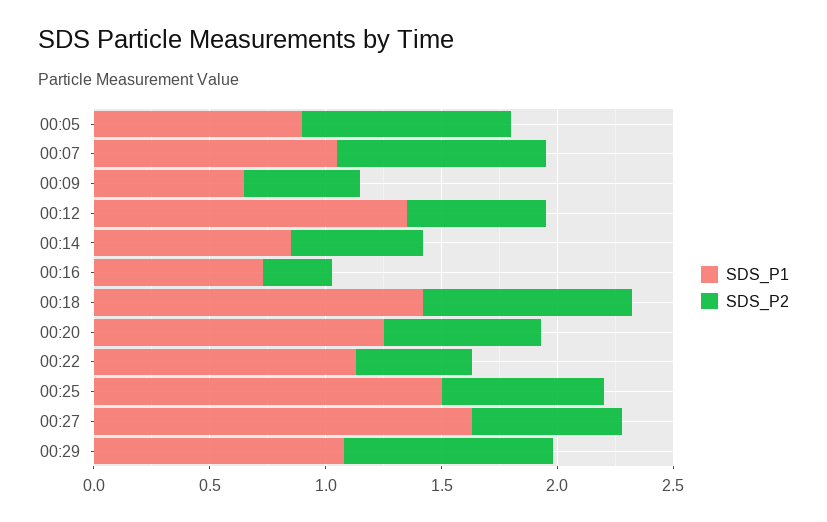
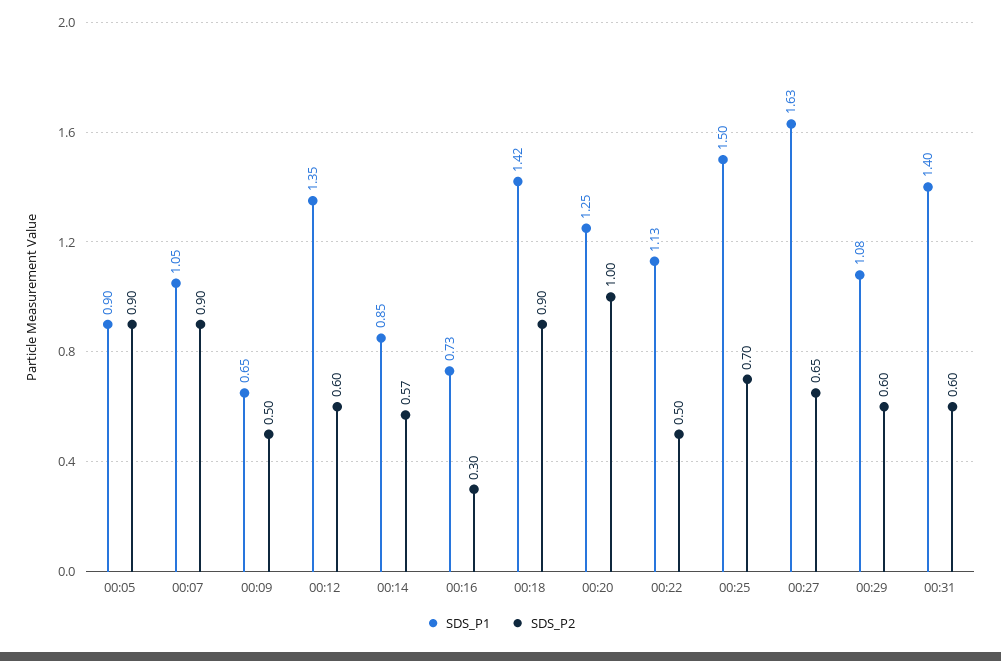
SDS_P2, 00:20: 0.7 -> 1
SDS_P2, 00:29: 0.9 -> 0.6
SDS_P1, 00:31: none -> 1.4
SDS_P2, 00:31: none -> 0.6

